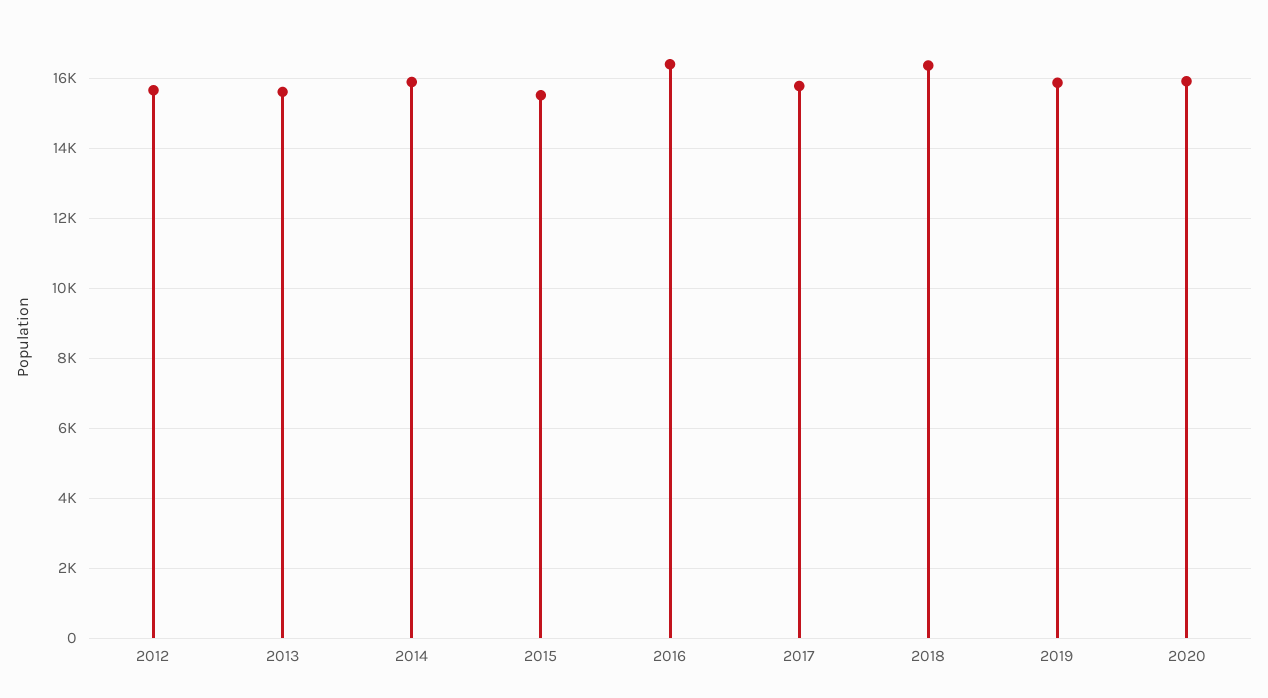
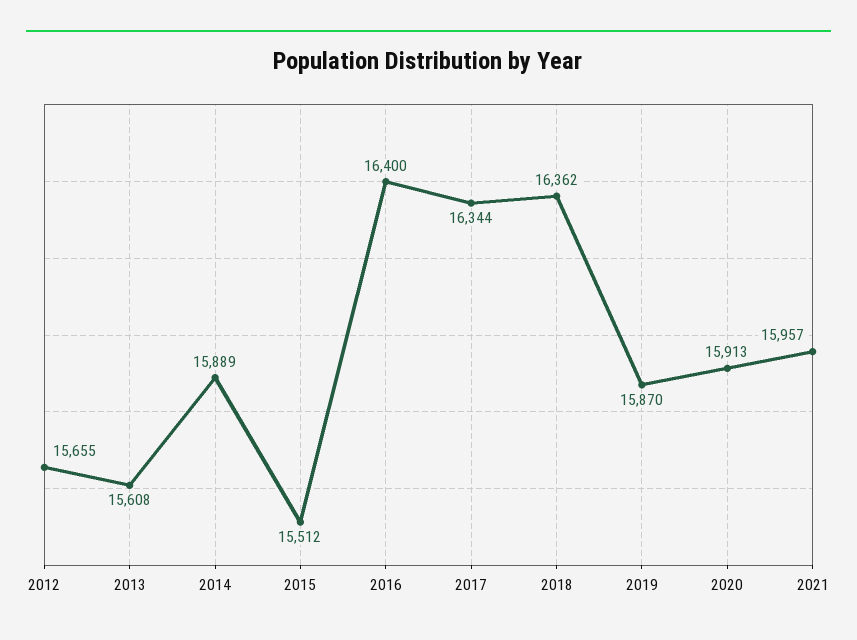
2017: 15800 -> 16344
2021: none -> 15957

